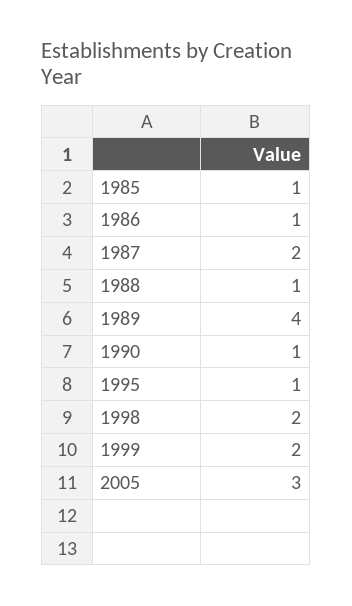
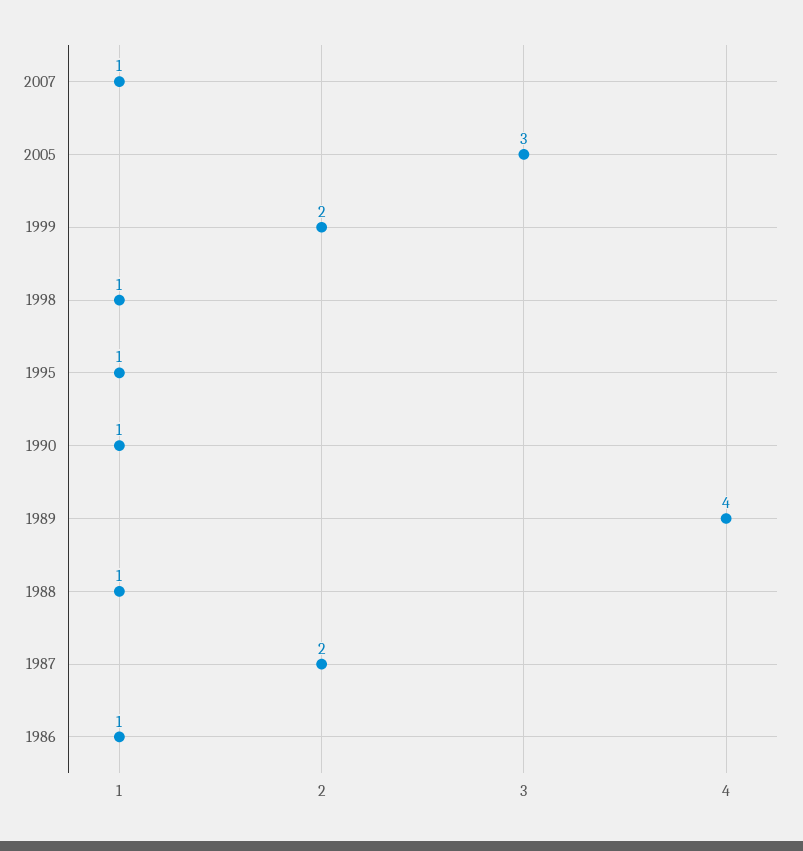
1985: 1 -> none
1998: 2 -> 1
2007: none -> 1

